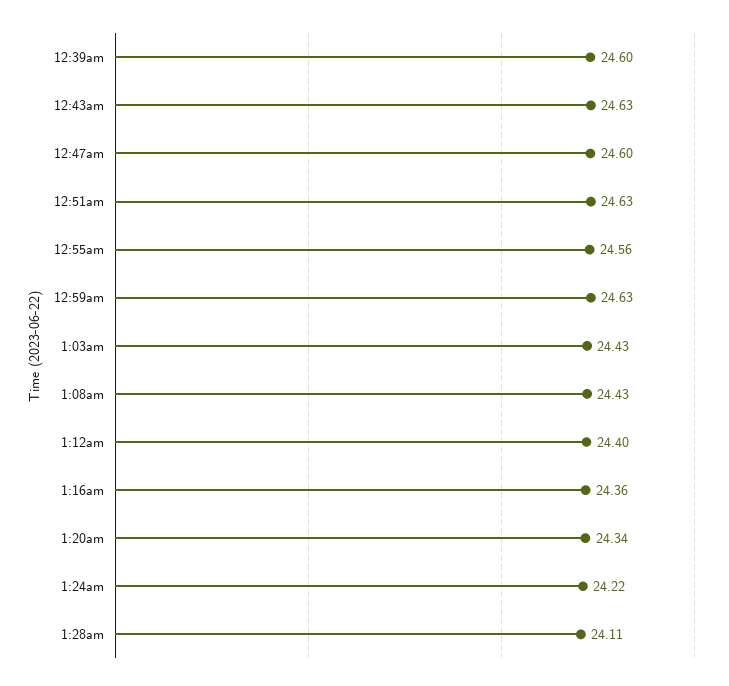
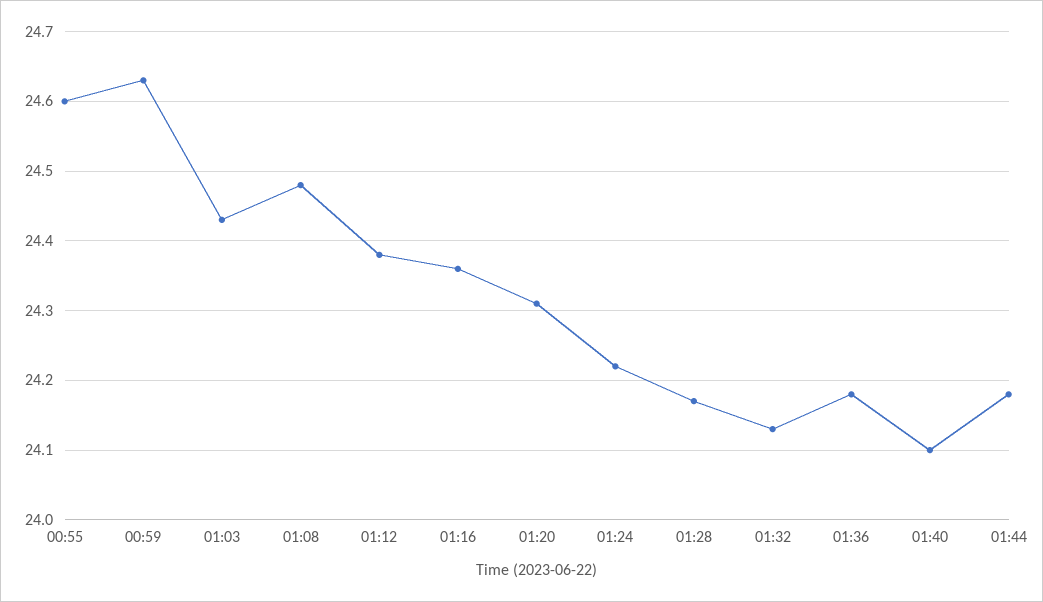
12:39am: 24.6 -> none
12:43am: 24.63 -> none
12:47am: 24.6 -> none
12:51am: 24.63 -> none
12:55am: 24.56 -> 24.6
1:08am: 24.43 -> 24.48
1:12am: 24.4 -> 24.38
1:20am: 24.34 -> 24.31
1:28am: 24.11 -> 24.17
01:32: none -> 24.13
01:36: none -> 24.18
01:40: none -> 24.1
01:44: none -> 24.18

